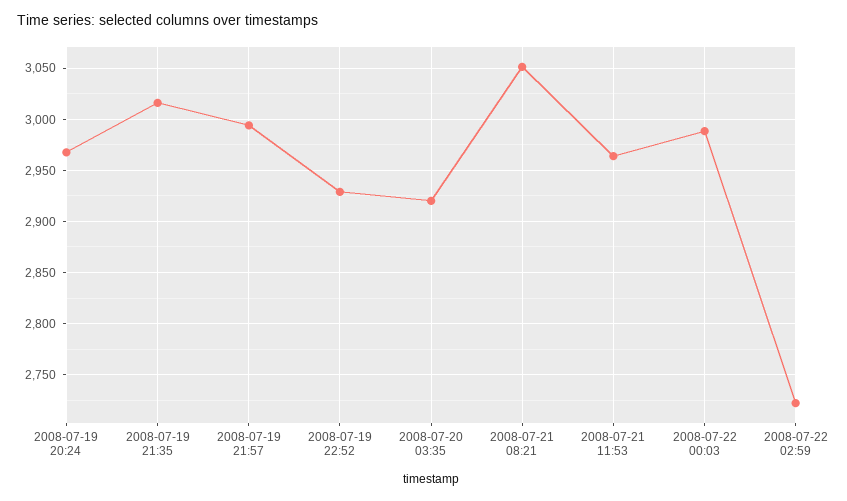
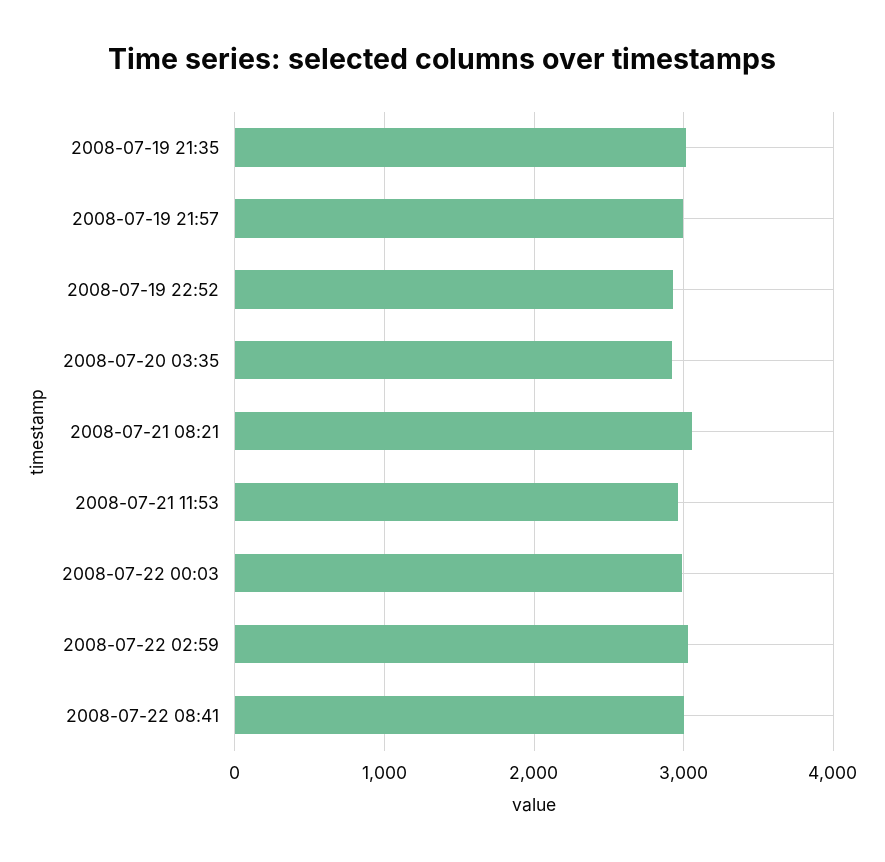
2008-07-19 20:24: 2970 -> none
2008-07-22 02:59: 2720 -> 3000
2008-07-22 08:41: none -> 3000

